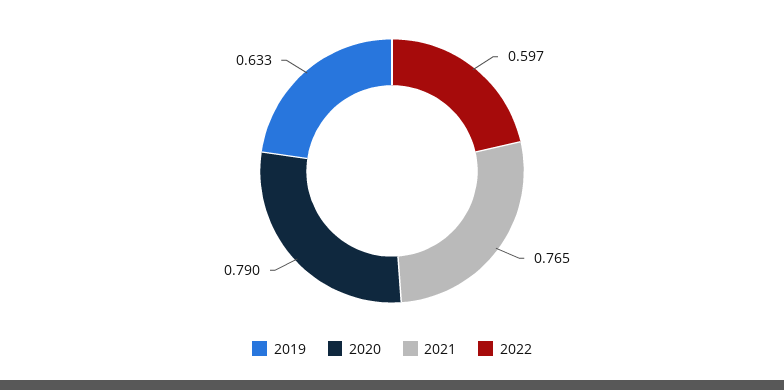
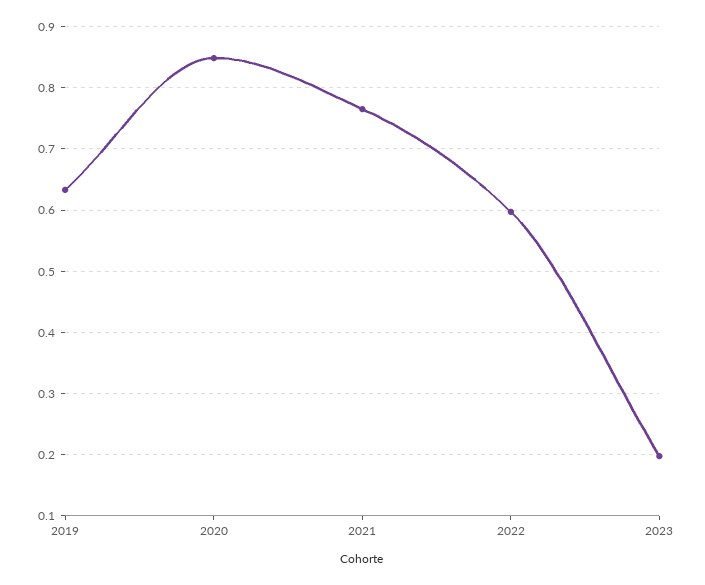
2020: 0.79 -> 0.85
2023: none -> 0.2

